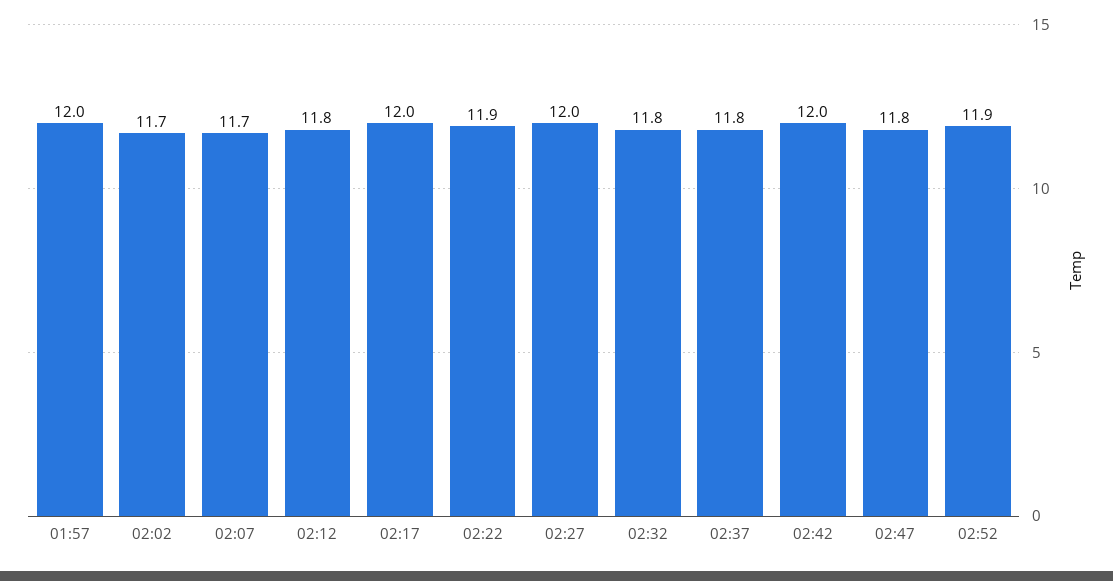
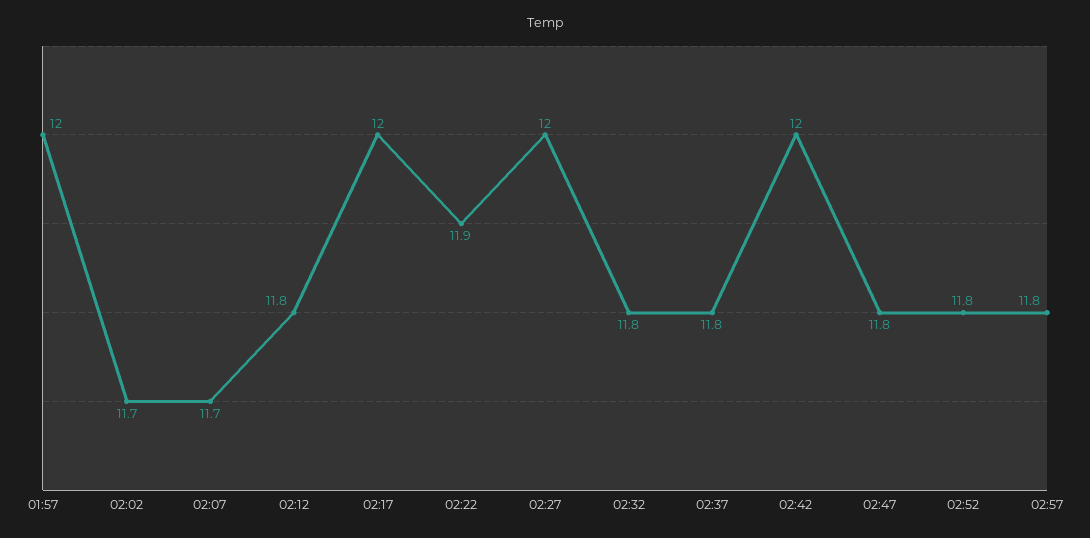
02:52: 11.9 -> 11.8
02:57: none -> 11.8

